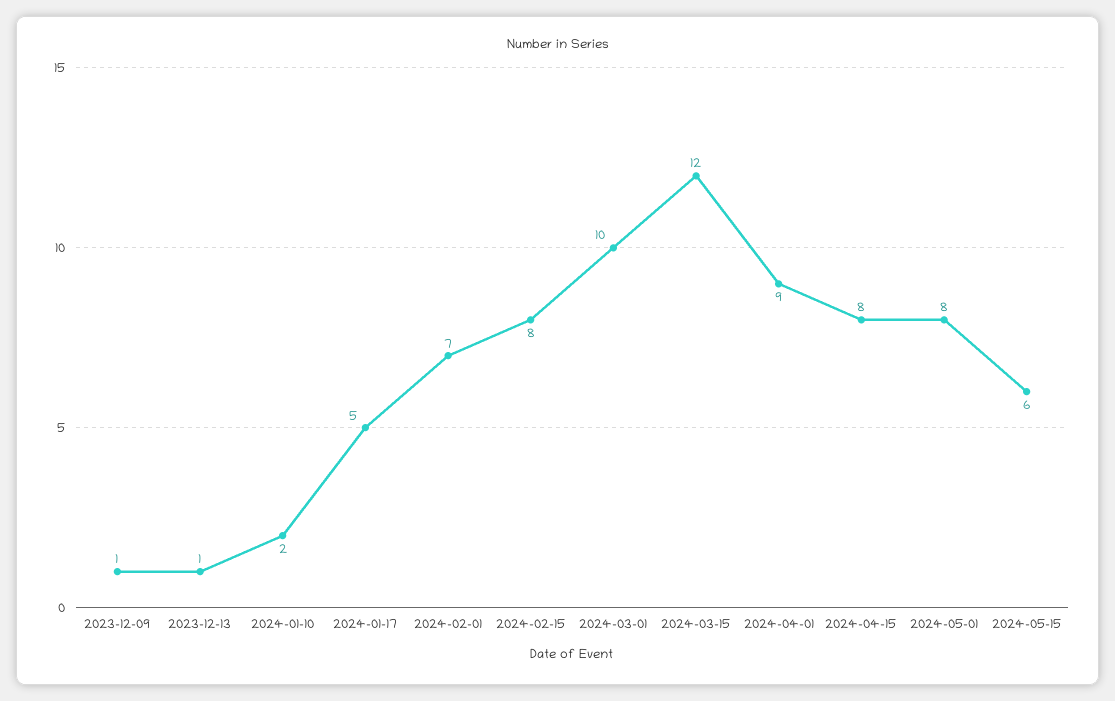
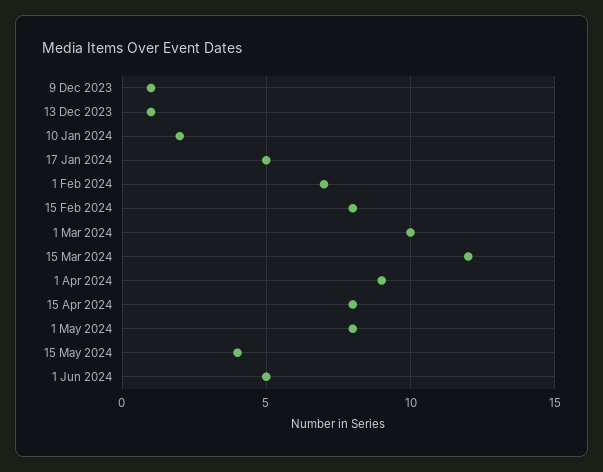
2024-05-15: 6 -> 4
1 Jun 2024: none -> 5

